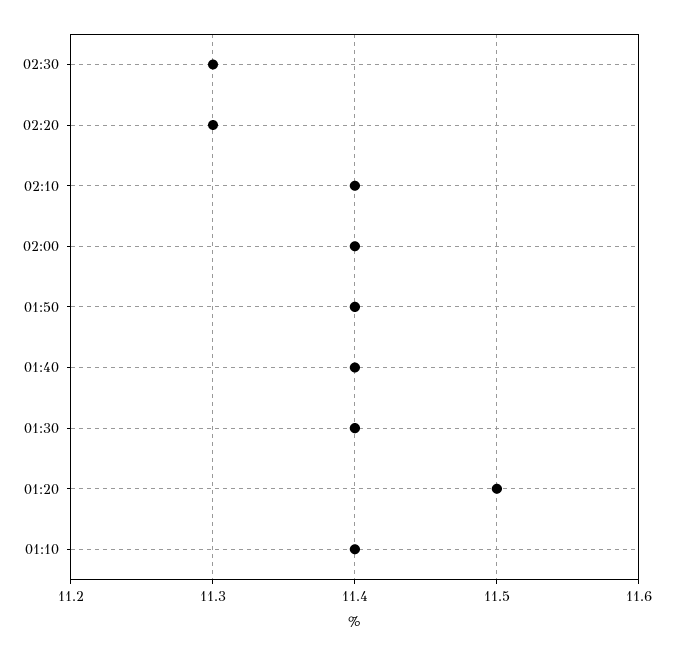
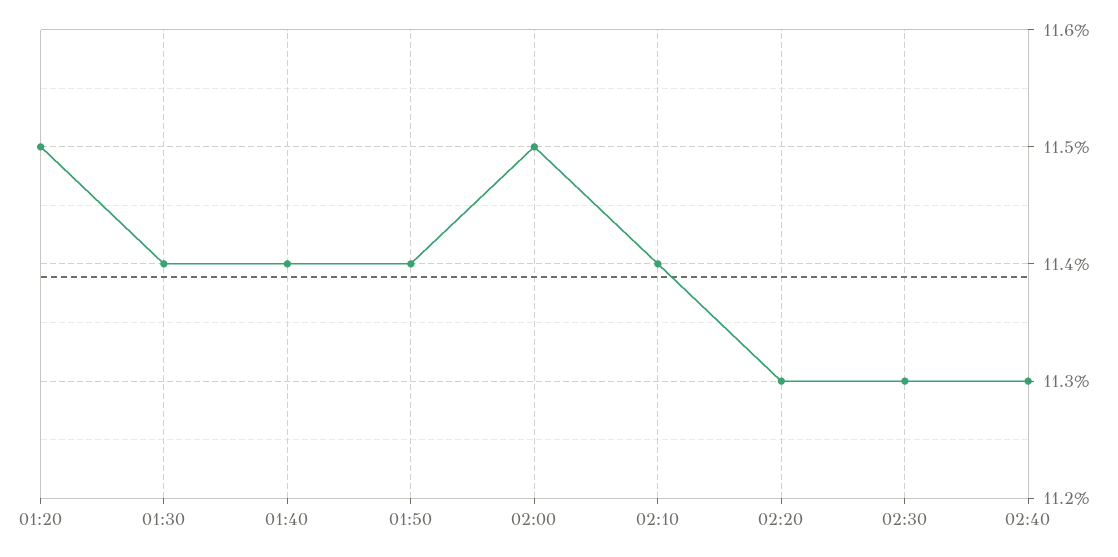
02:00: 11.4 -> 11.5
01:10: 11.4 -> none
02:40: none -> 11.3

